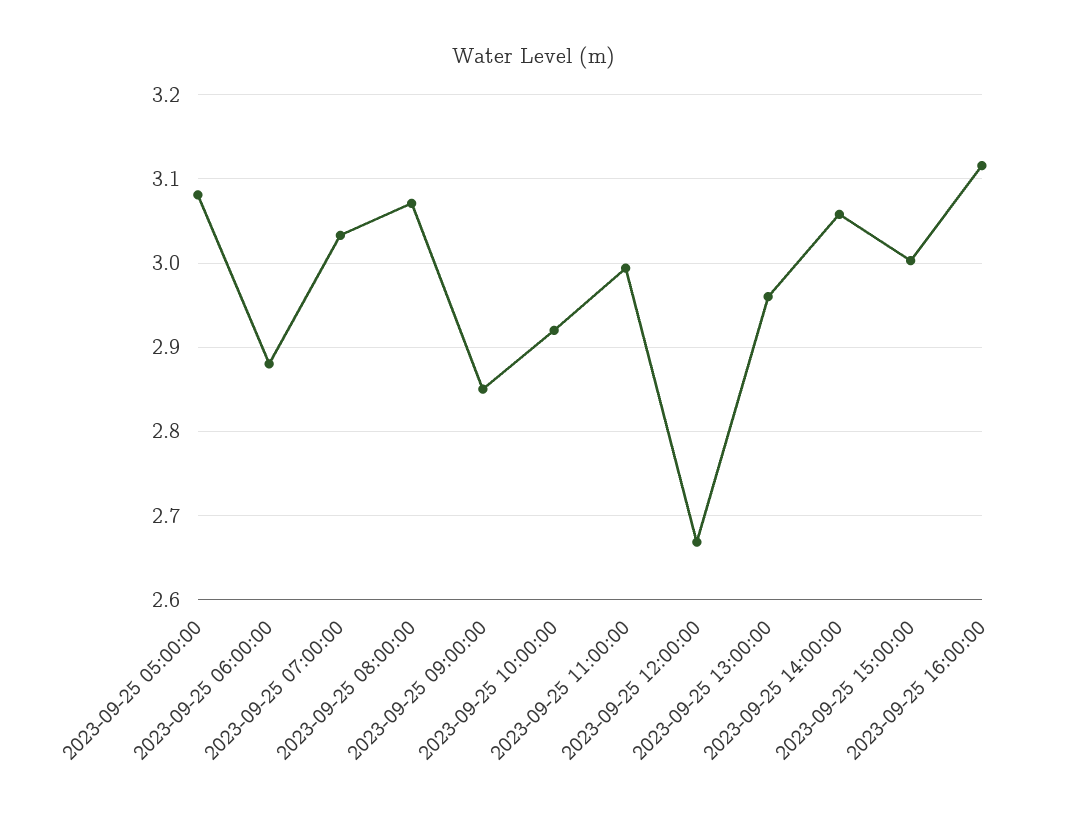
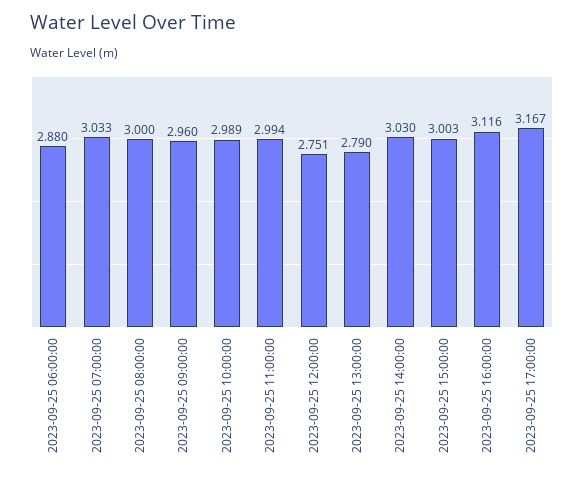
2023-09-25 05:00:00: 3.08 -> none
2023-09-25 08:00:00: 3.07 -> 3
2023-09-25 09:00:00: 2.85 -> 2.96
2023-09-25 10:00:00: 2.92 -> 2.989
2023-09-25 12:00:00: 2.67 -> 2.751
2023-09-25 13:00:00: 2.96 -> 2.79
2023-09-25 14:00:00: 3.06 -> 3.03
2023-09-25 17:00:00: none -> 3.167

